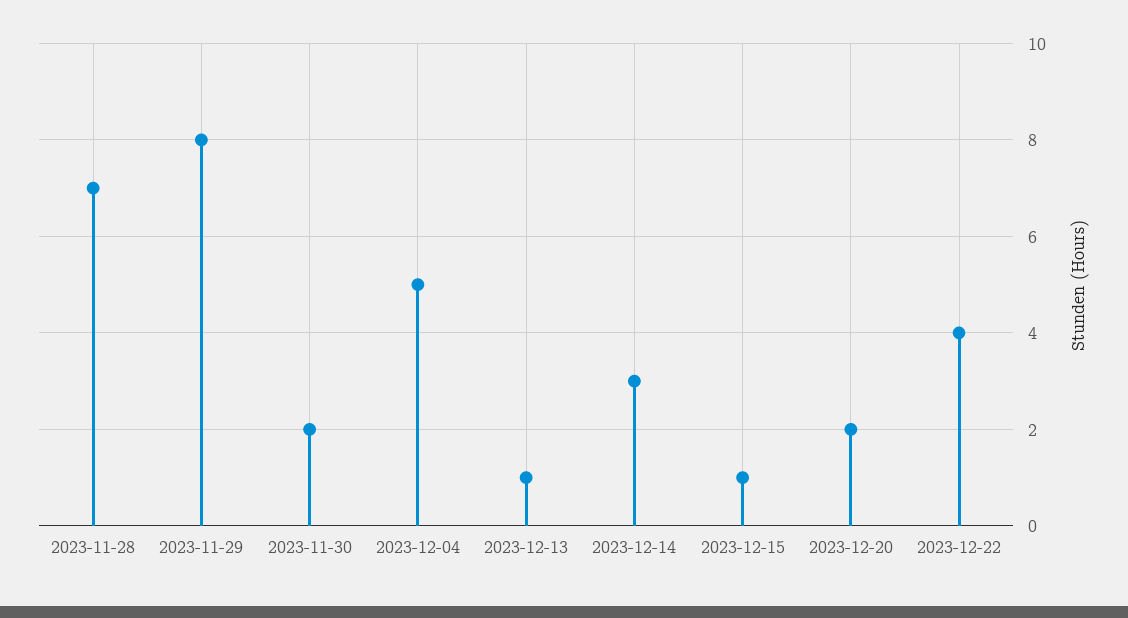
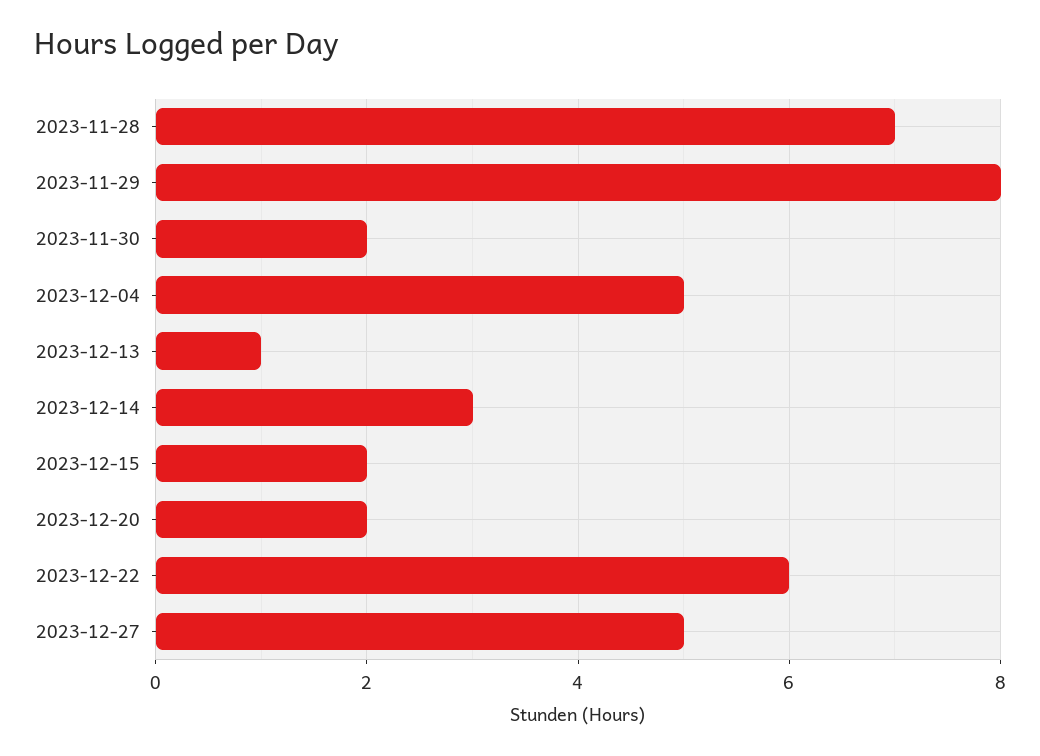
2023-12-15: 1 -> 2
2023-12-22: 4 -> 6
2023-12-27: none -> 5

